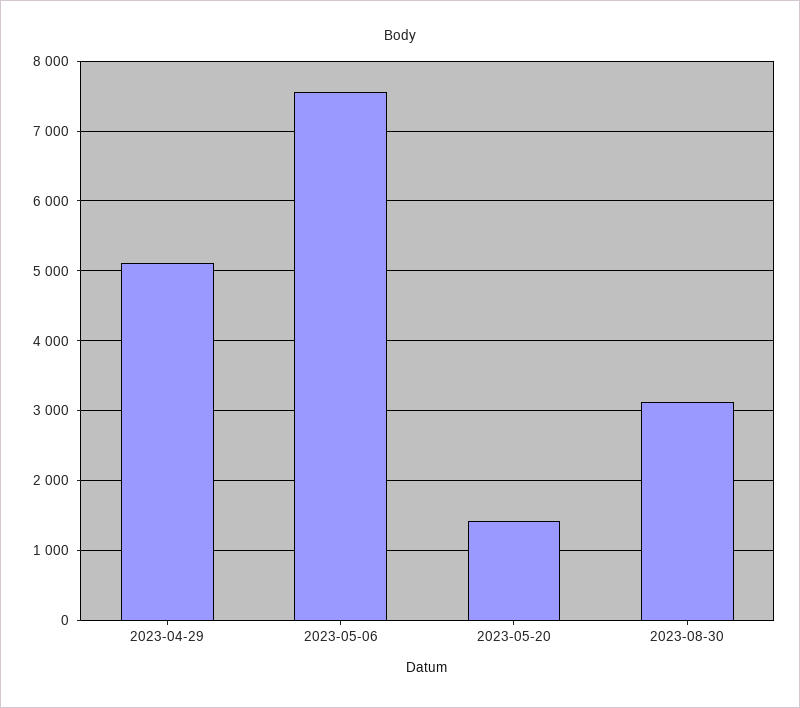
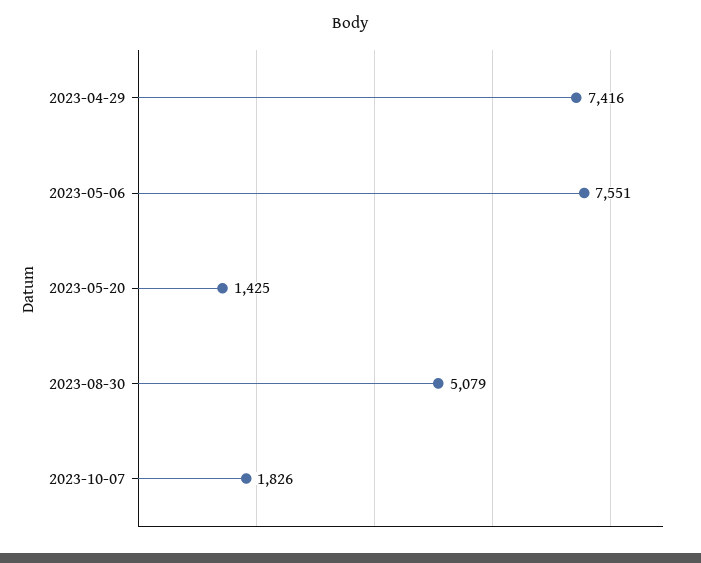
2023-04-29: 5100 -> 7416
2023-08-30: 3100 -> 5079
2023-10-07: none -> 1826

